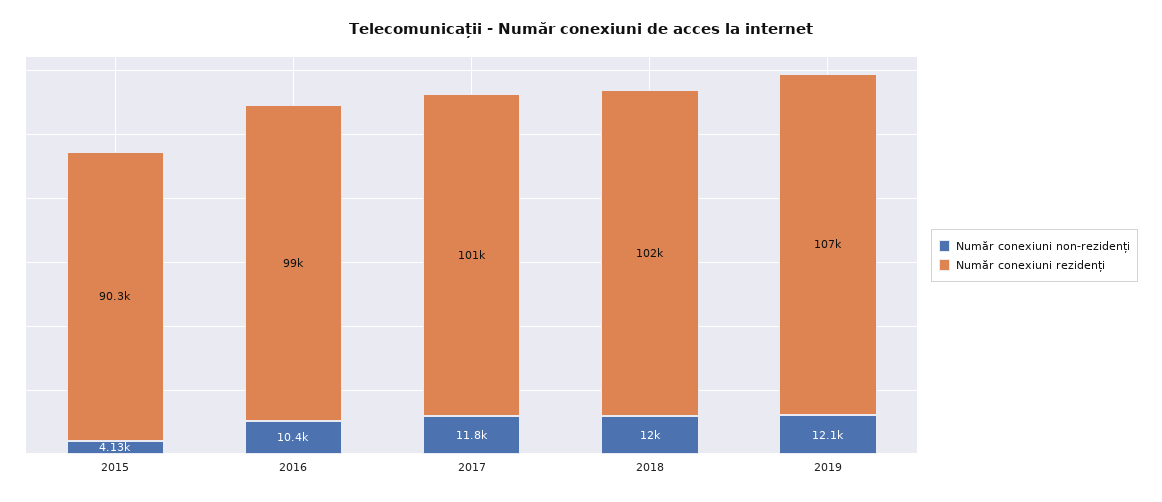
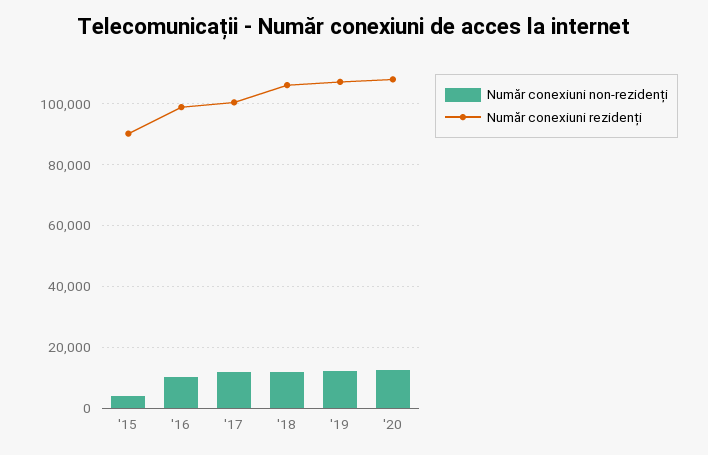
Număr conexiuni rezidenți, 2018: 102000 -> 106000
Număr conexiuni non-rezidenți, '20: none -> 12000
Număr conexiuni rezidenți, '20: none -> 108000

